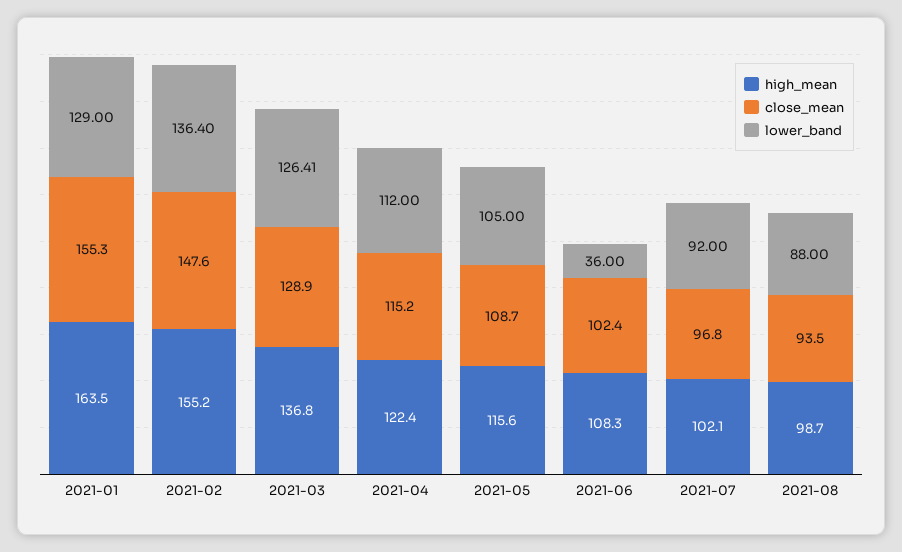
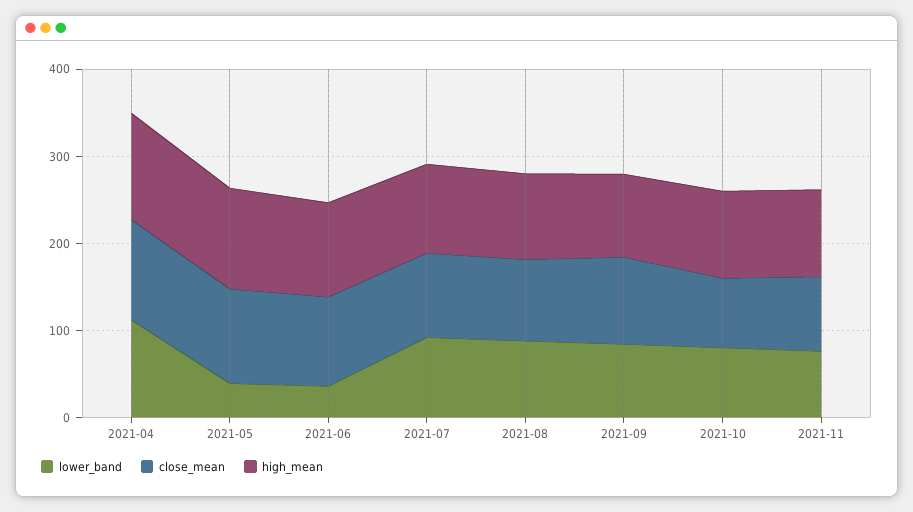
high_mean, 2021-01: 163.5 -> none
close_mean, 2021-01: 155.3 -> none
lower_band, 2021-01: 129 -> none
high_mean, 2021-02: 155.2 -> none
close_mean, 2021-02: 147.6 -> none
lower_band, 2021-02: 136.4 -> none
high_mean, 2021-03: 136.8 -> none
close_mean, 2021-03: 128.9 -> none
lower_band, 2021-03: 126.41 -> none
lower_band, 2021-05: 105 -> 40
lower_band, 2021-09: none -> 80
close_mean, 2021-09: none -> 100
high_mean, 2021-09: none -> 100
lower_band, 2021-10: none -> 80
close_mean, 2021-10: none -> 80
high_mean, 2021-10: none -> 100
lower_band, 2021-11: none -> 80
close_mean, 2021-11: none -> 80
high_mean, 2021-11: none -> 100

